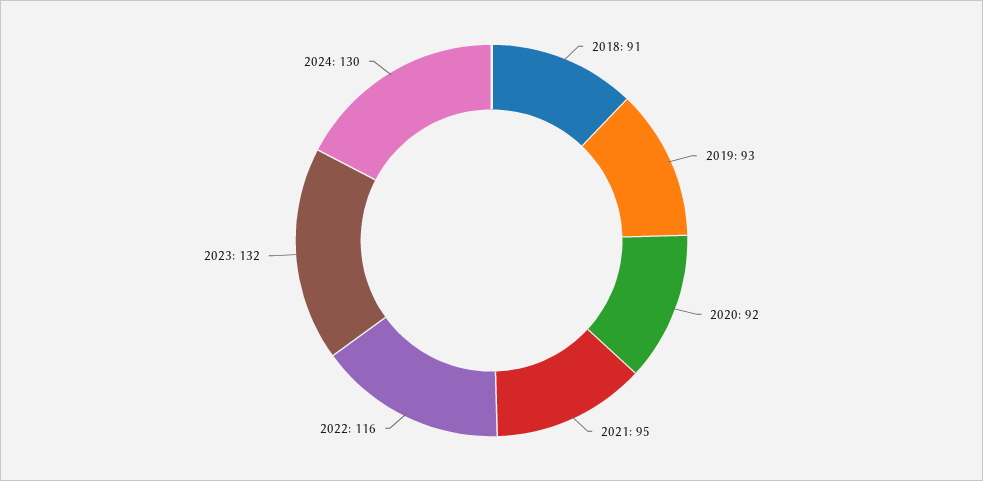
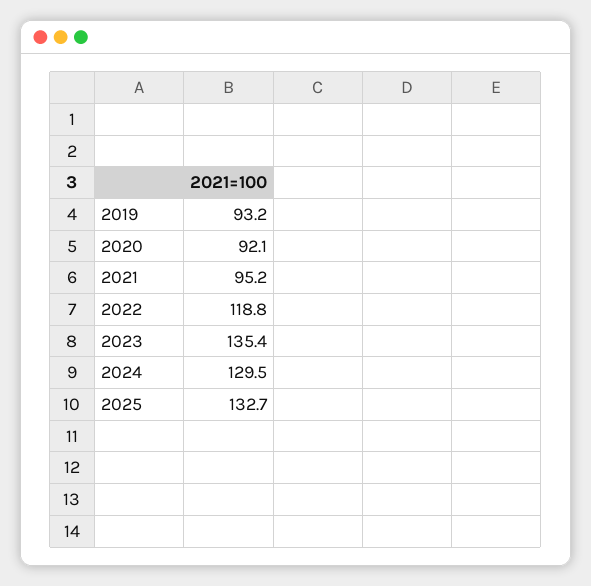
2018: 91 -> none
2022: 116 -> 118.8
2023: 132 -> 135.4
2025: none -> 132.7

